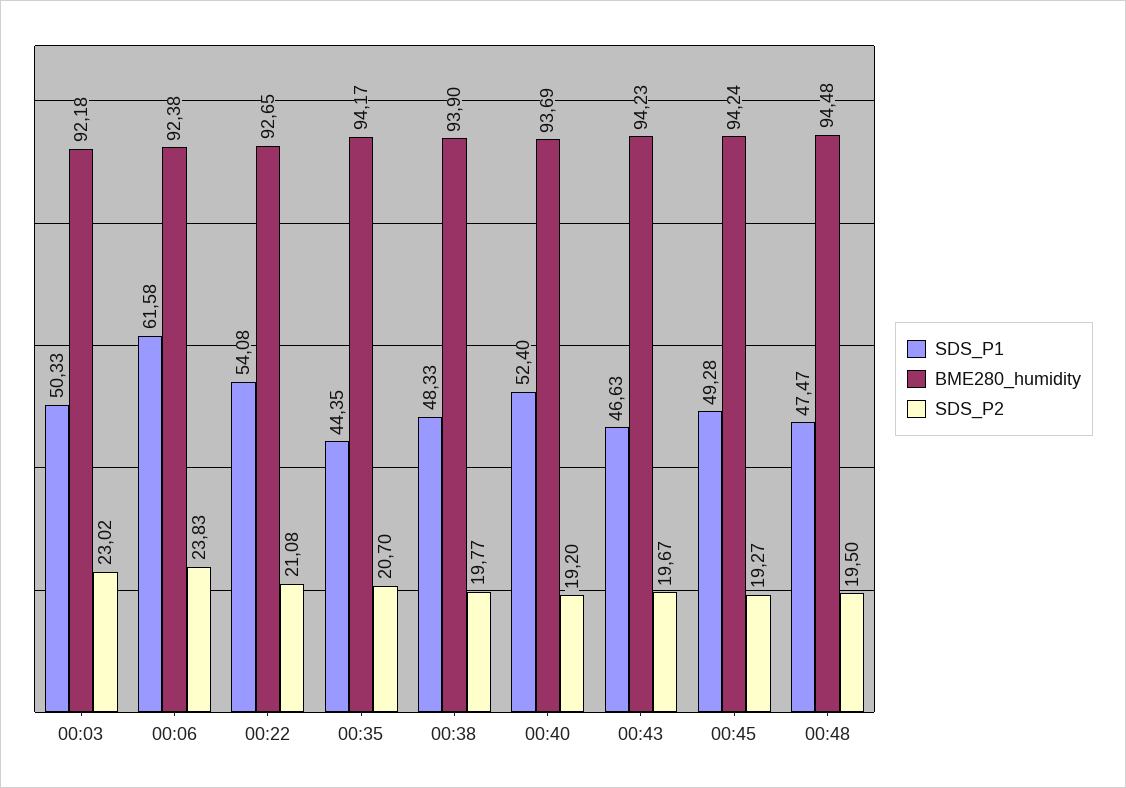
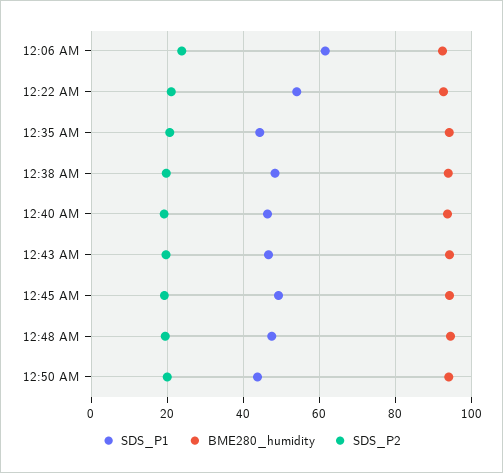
SDS_P1, 00:03: 50.33 -> none
BME280_humidity, 00:03: 92.18 -> none
SDS_P2, 00:03: 23.02 -> none
SDS_P1, 00:40: 52.4 -> 46
SDS_P1, 12:50 AM: none -> 44
BME280_humidity, 12:50 AM: none -> 94
SDS_P2, 12:50 AM: none -> 20

